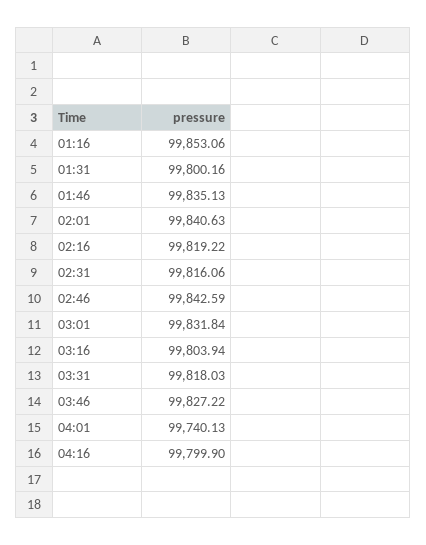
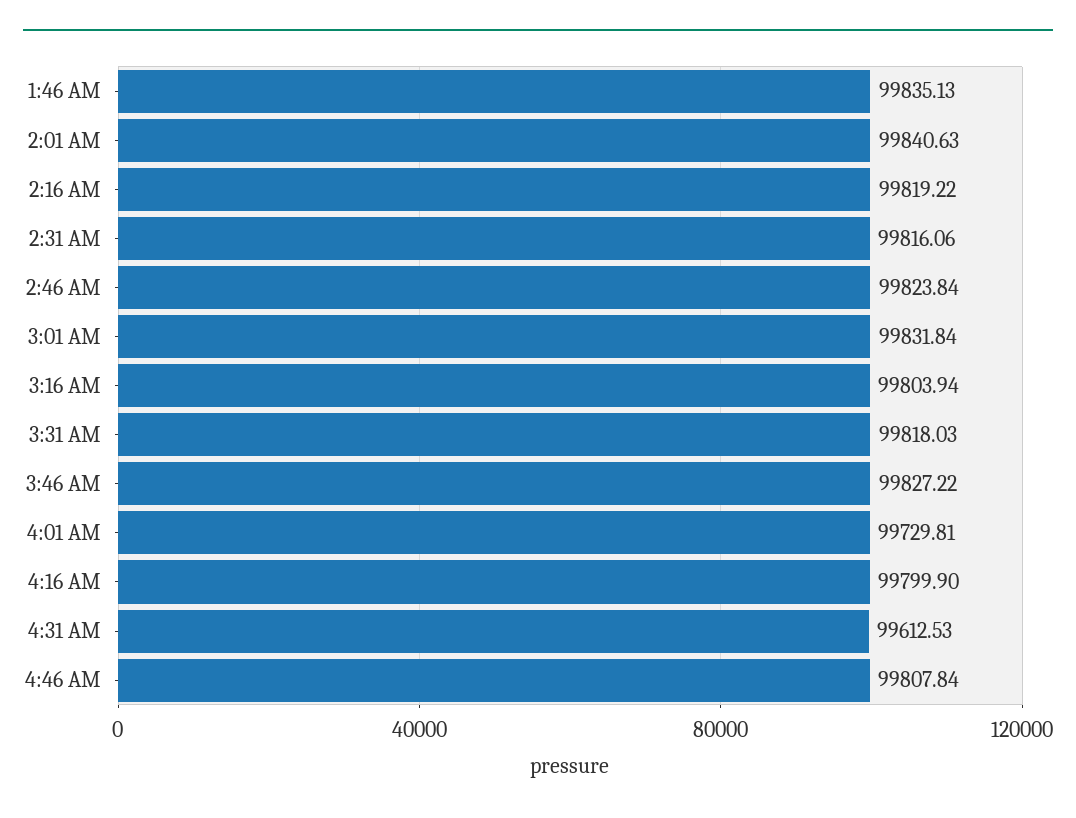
01:16: 99853.06 -> none
01:31: 99800.16 -> none
02:46: 99842.59 -> 99823.84
04:01: 99740.13 -> 99729.81
4:31 AM: none -> 99612.53
4:46 AM: none -> 99807.84

